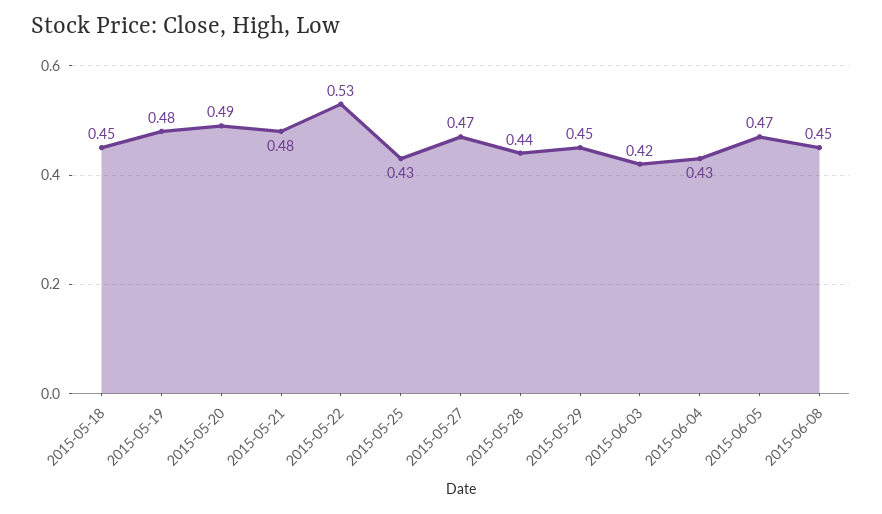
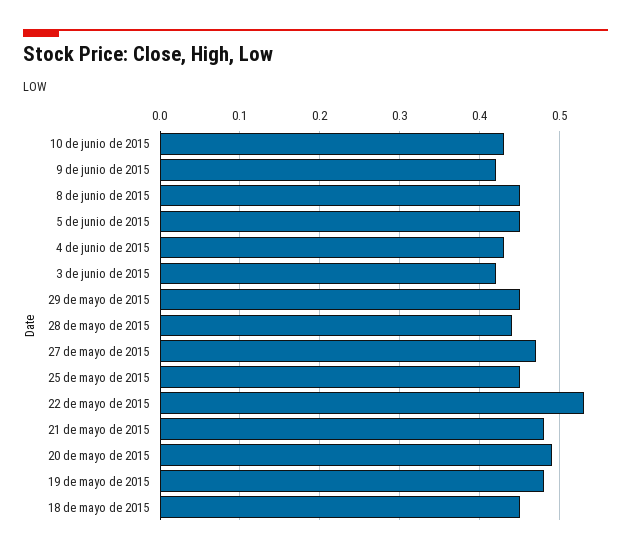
2015-05-25: 0.43 -> 0.45
2015-06-05: 0.47 -> 0.45
10 de junio de 2015: none -> 0.43
9 de junio de 2015: none -> 0.42

